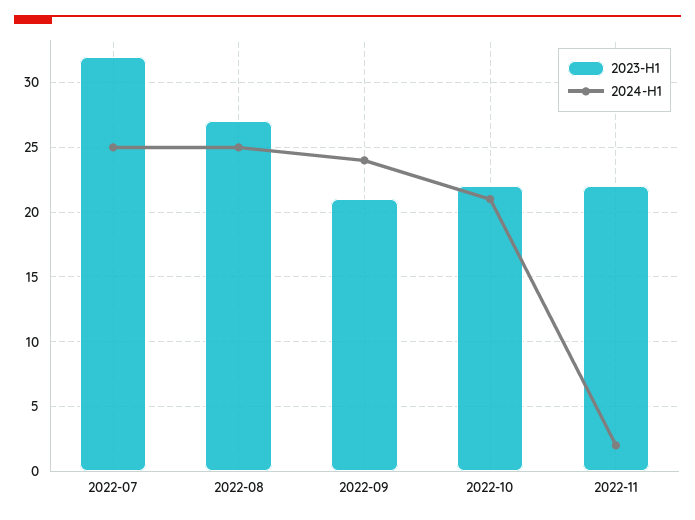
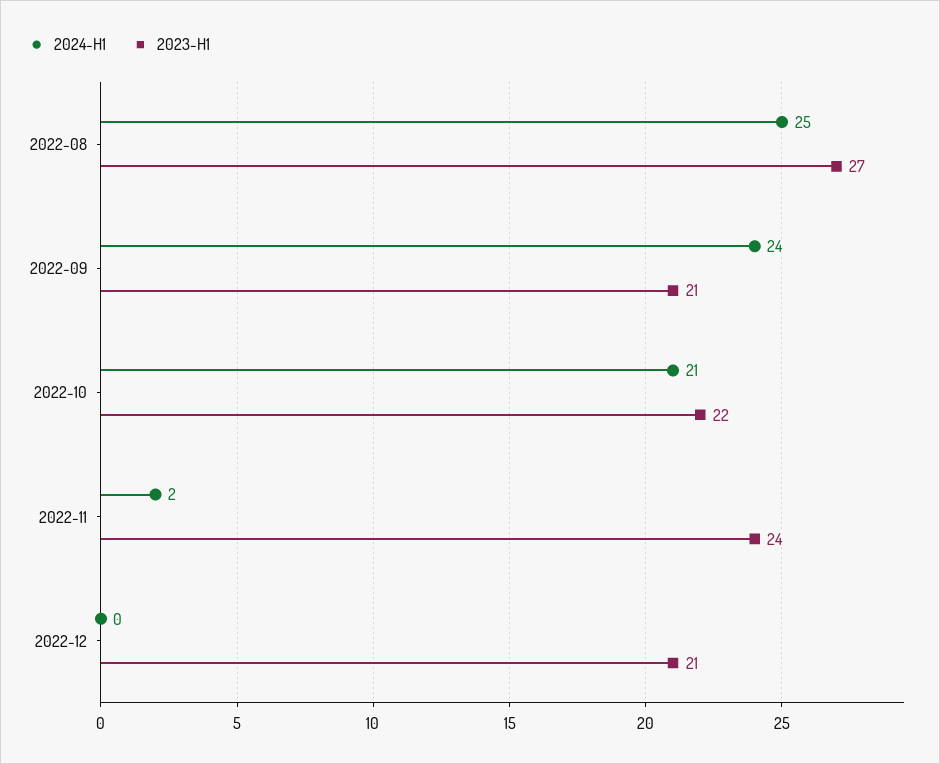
2023-H1, 2022-07: 32 -> none
2024-H1, 2022-07: 25 -> none
2023-H1, 2022-11: 22 -> 24
2024-H1, 2022-12: none -> 0
2023-H1, 2022-12: none -> 21

